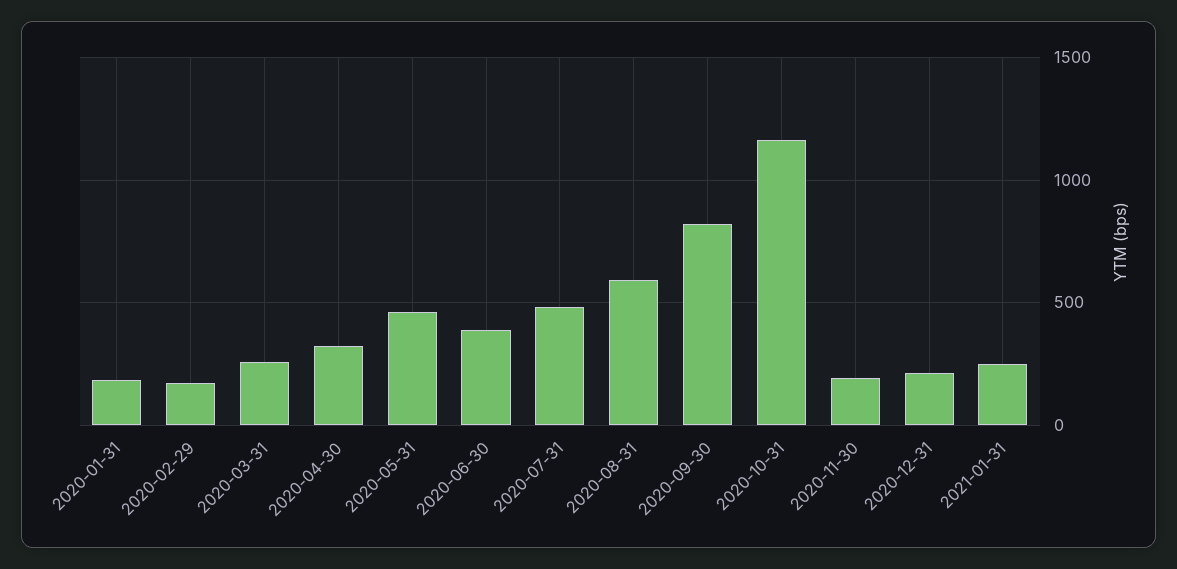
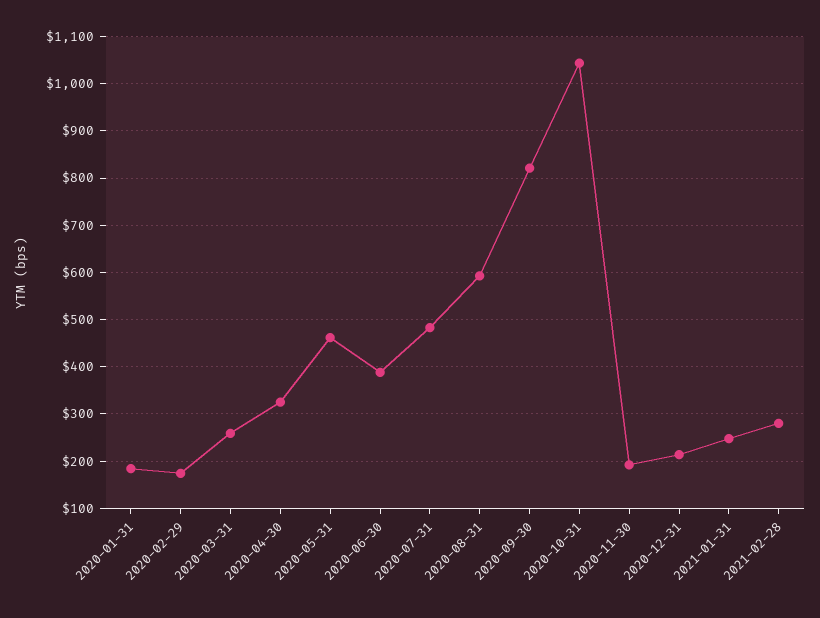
2020-10-31: 1150 -> 1040
2021-02-28: none -> 280

